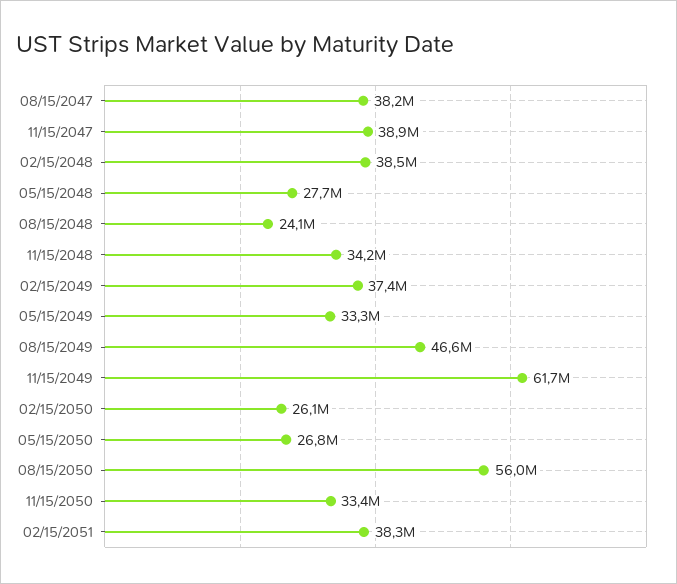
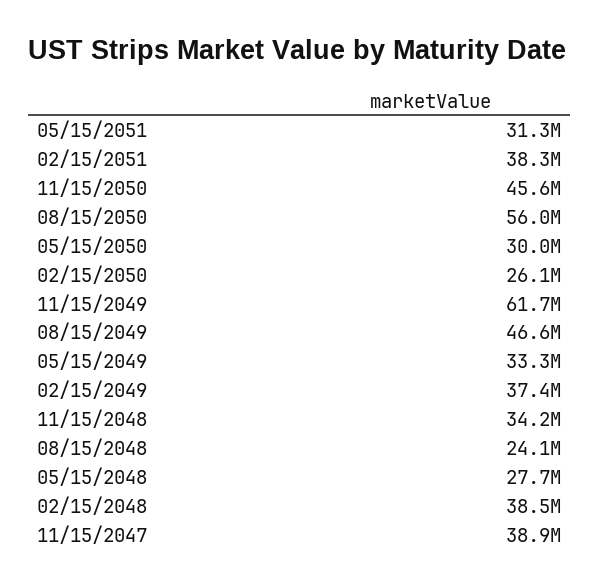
08/15/2047: 38200000 -> none
05/15/2050: 26800000 -> 30000000
11/15/2050: 33400000 -> 45600000
05/15/2051: none -> 31300000

